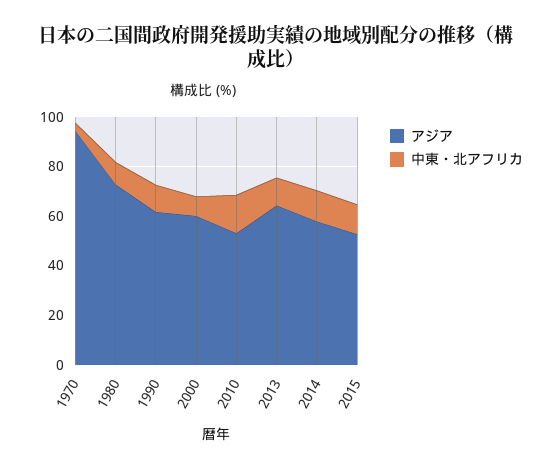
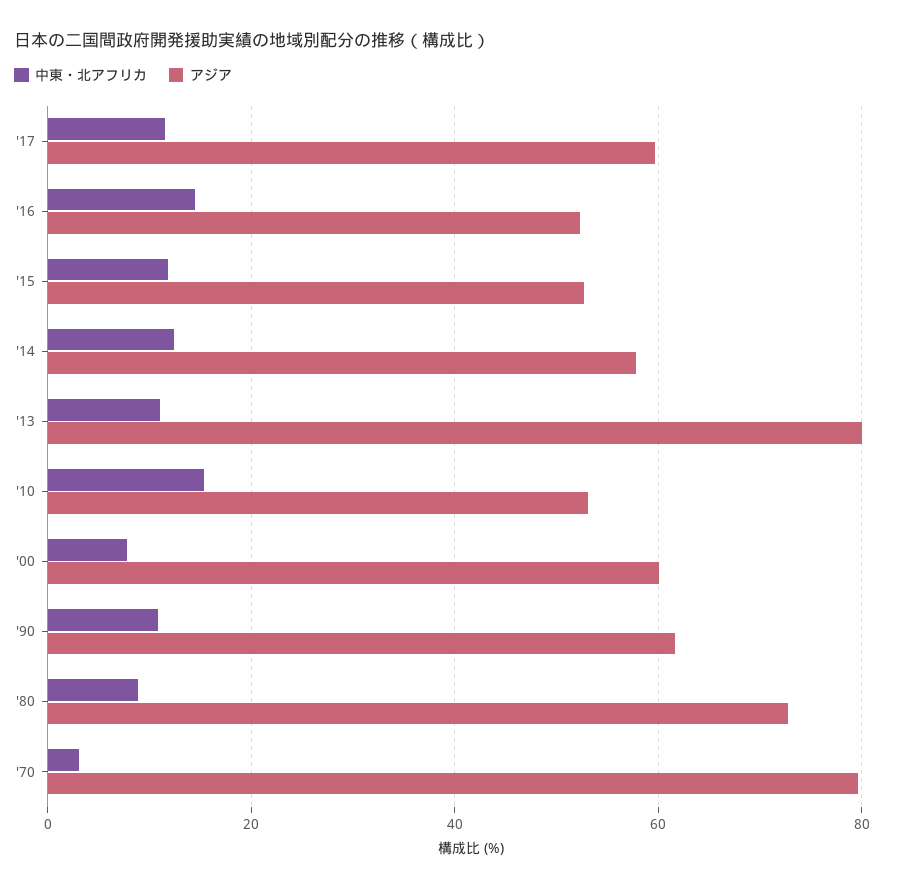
アジア, 1970: 95 -> 80
アジア, 2013: 65 -> 80
中東・北アフリカ, '17: none -> 12
アジア, '17: none -> 60
中東・北アフリカ, '16: none -> 14
アジア, '16: none -> 52

